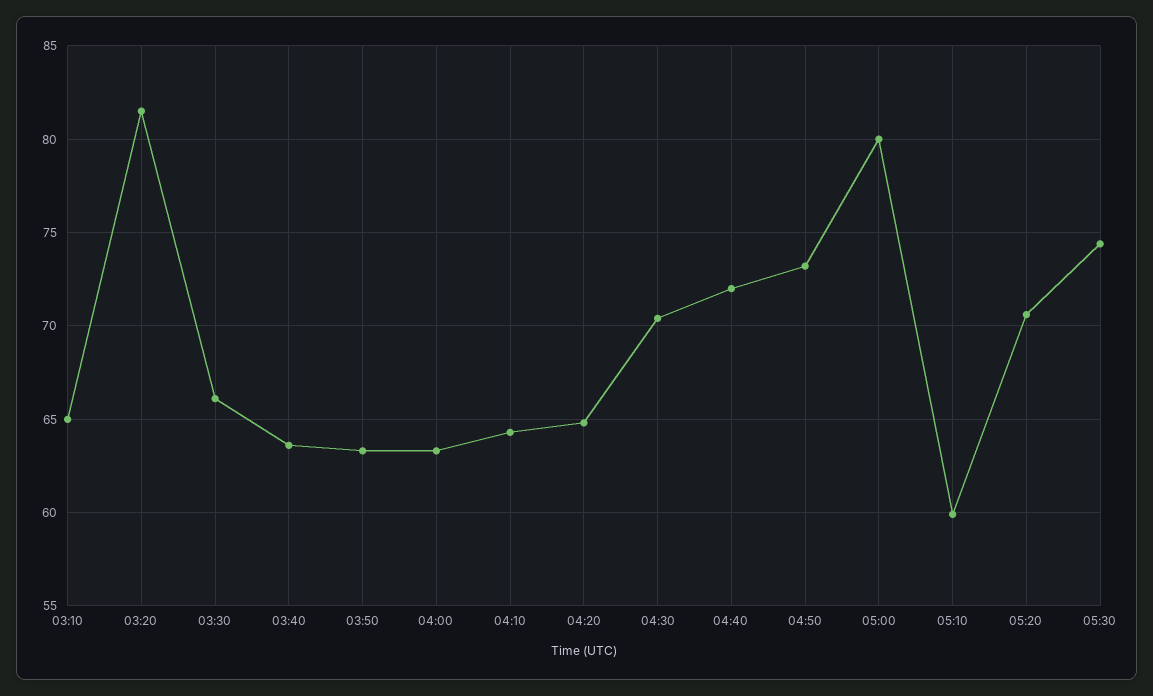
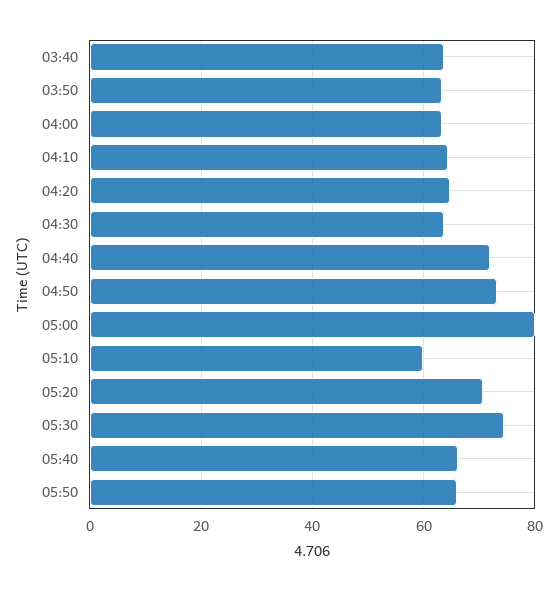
03:10: 65 -> none
03:20: 81.5 -> none
03:30: 66 -> none
04:30: 70.5 -> 64
05:40: none -> 66
05:50: none -> 66

